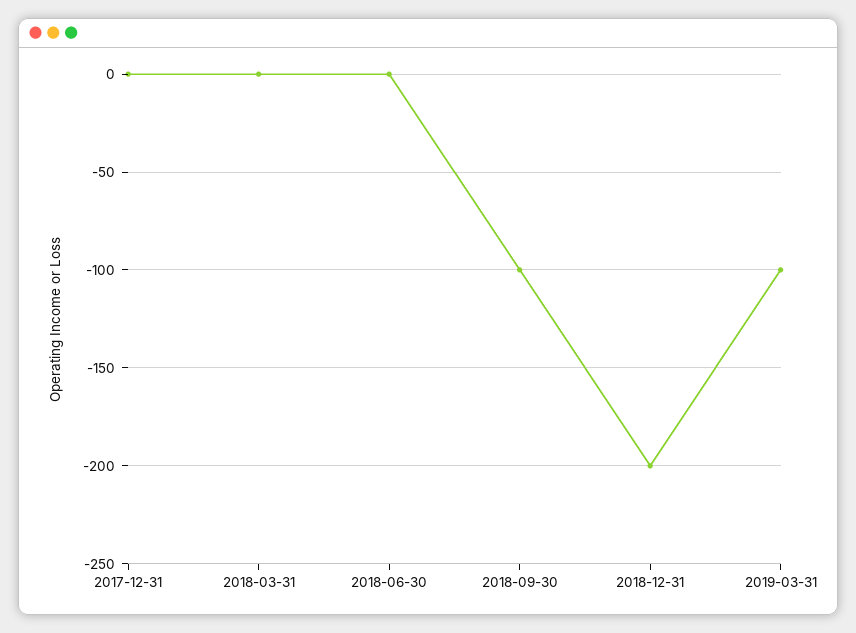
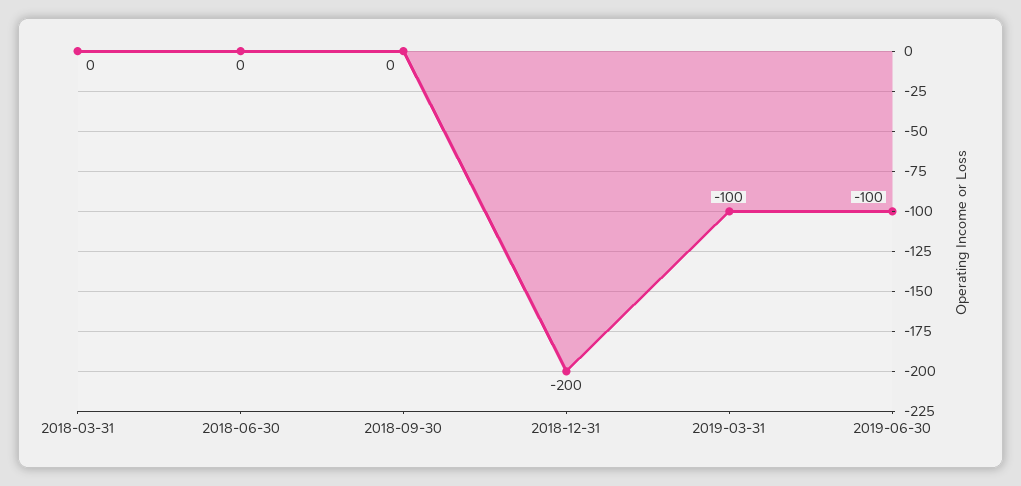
2017-12-31: 0 -> none
2018-09-30: -100 -> 0
2019-06-30: none -> -100

